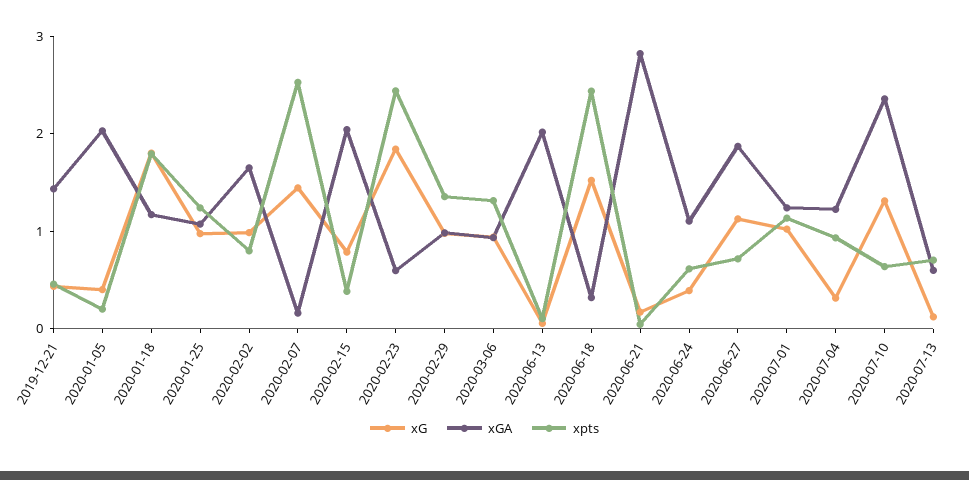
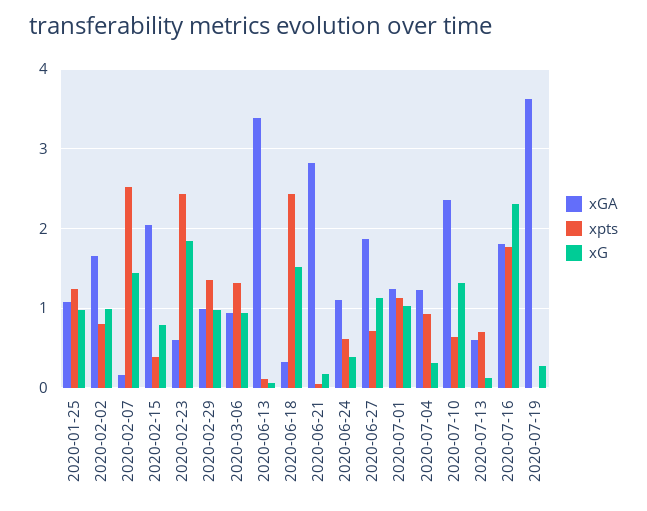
xG, 2019-12-21: 0.4 -> none
xGA, 2019-12-21: 1.4 -> none
xpts, 2019-12-21: 0.4 -> none
xG, 2020-01-05: 0.4 -> none
xGA, 2020-01-05: 2 -> none
xpts, 2020-01-05: 0.2 -> none
xG, 2020-01-18: 1.8 -> none
xGA, 2020-01-18: 1.2 -> none
xpts, 2020-01-18: 1.8 -> none
xGA, 2020-06-13: 2 -> 3.4
xGA, 2020-07-16: none -> 1.8
xpts, 2020-07-16: none -> 1.8
xG, 2020-07-16: none -> 2.3
xGA, 2020-07-19: none -> 3.6
xpts, 2020-07-19: none -> 0
xG, 2020-07-19: none -> 0.3

